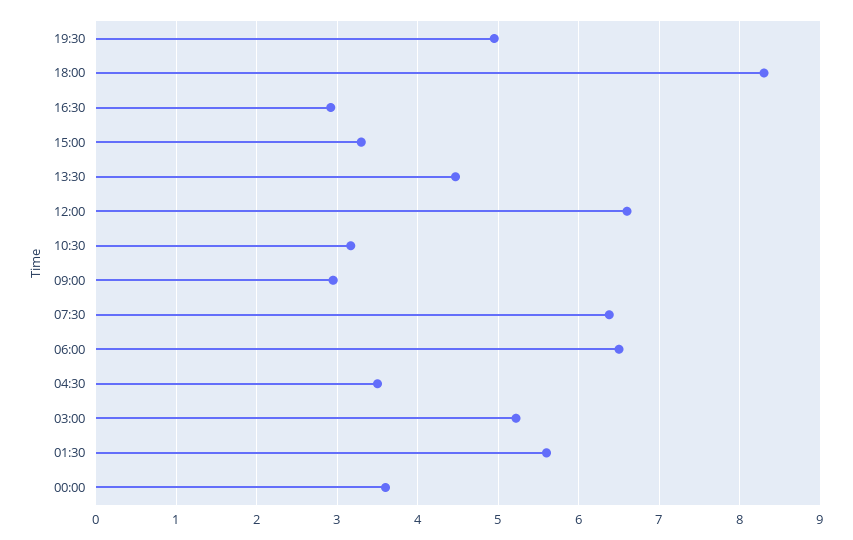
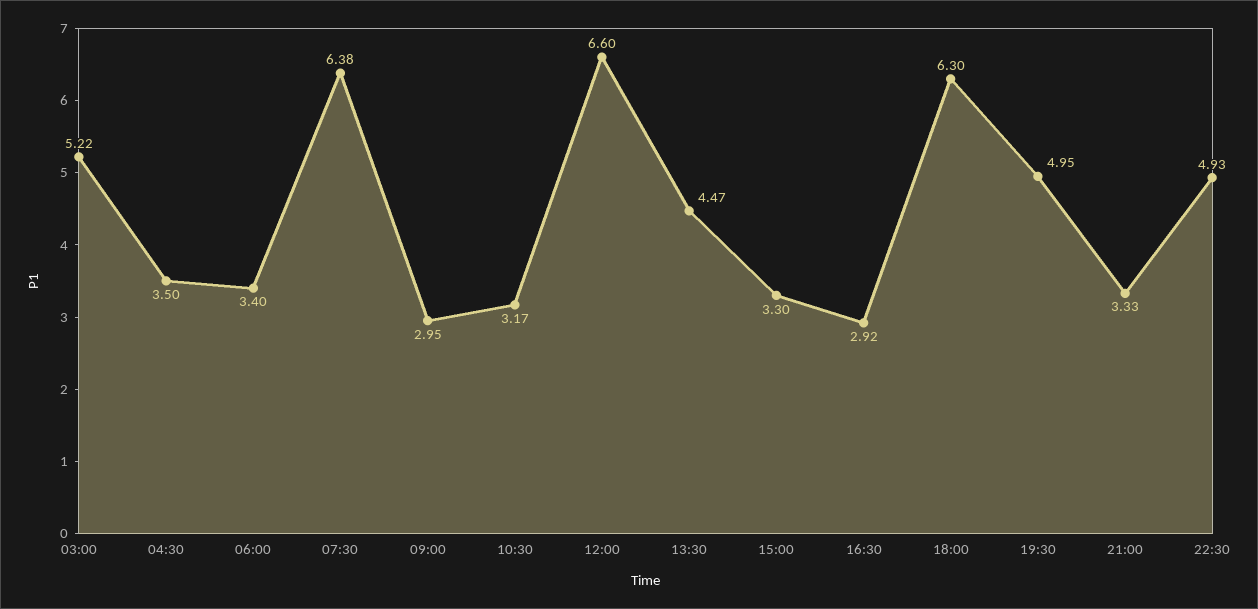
18:00: 8.3 -> 6.3
06:00: 6.5 -> 3.4
01:30: 5.6 -> none
00:00: 3.6 -> none
21:00: none -> 3.33
22:30: none -> 4.93

